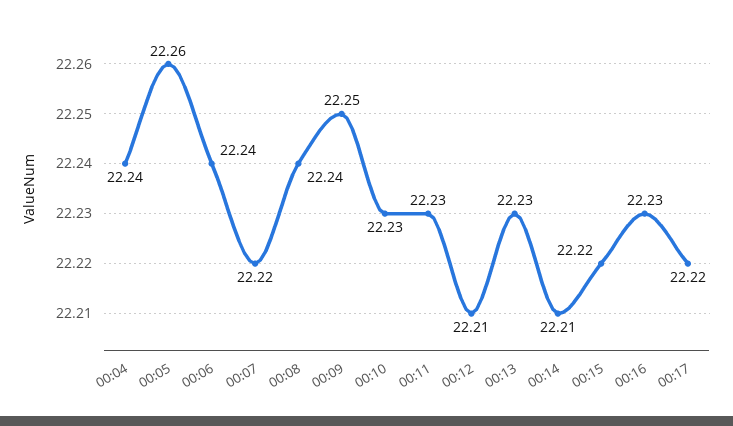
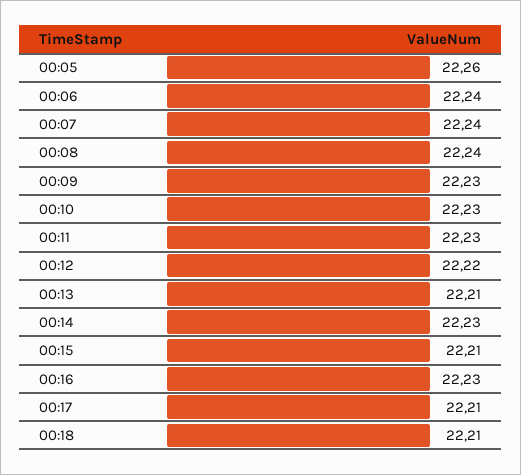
00:04: 22.24 -> none
00:07: 22.22 -> 22.24
00:09: 22.25 -> 22.23
00:12: 22.21 -> 22.22
00:13: 22.23 -> 22.21
00:14: 22.21 -> 22.23
00:15: 22.22 -> 22.21
00:17: 22.22 -> 22.21
00:18: none -> 22.21

